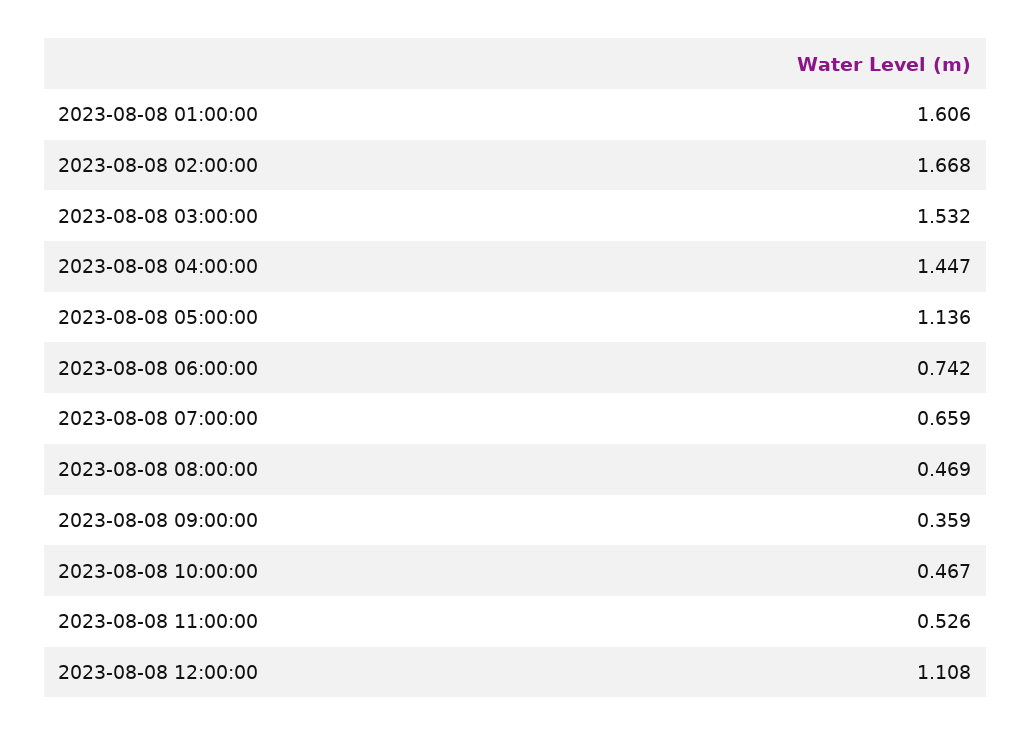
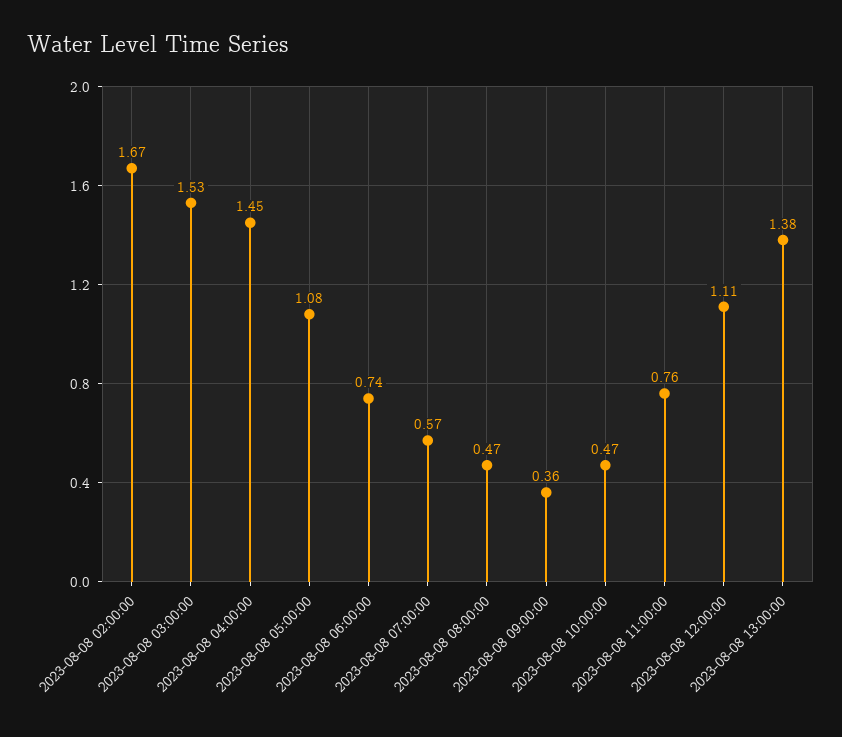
2023-08-08 01:00:00: 1.606 -> none
2023-08-08 05:00:00: 1.136 -> 1.08
2023-08-08 07:00:00: 0.659 -> 0.57
2023-08-08 11:00:00: 0.526 -> 0.76
2023-08-08 13:00:00: none -> 1.38

